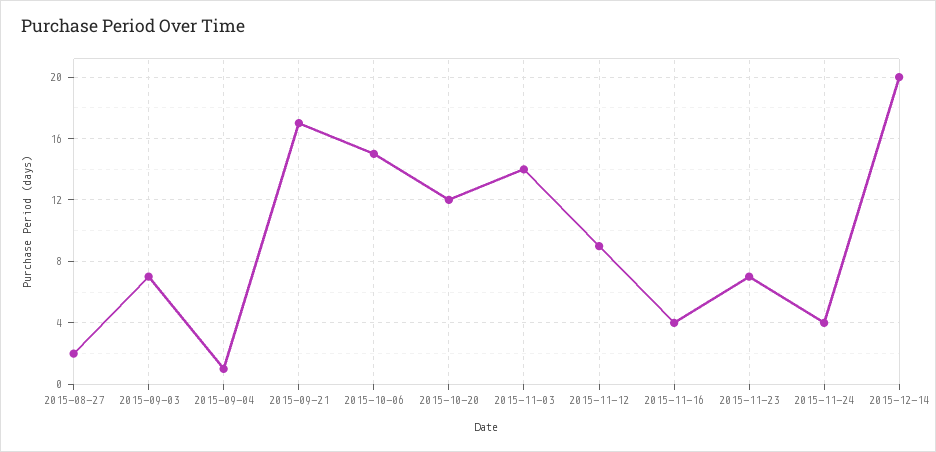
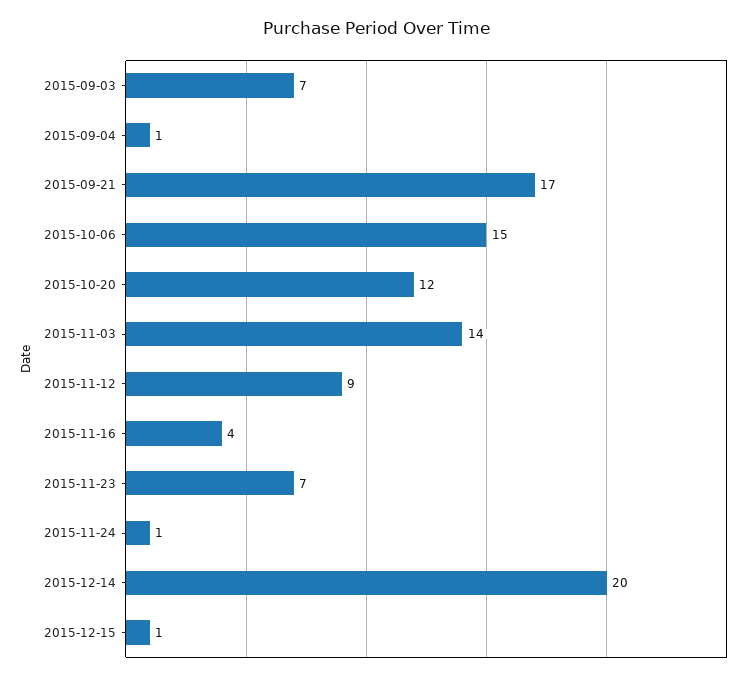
2015-08-27: 2 -> none
2015-11-24: 4 -> 1
2015-12-15: none -> 1

